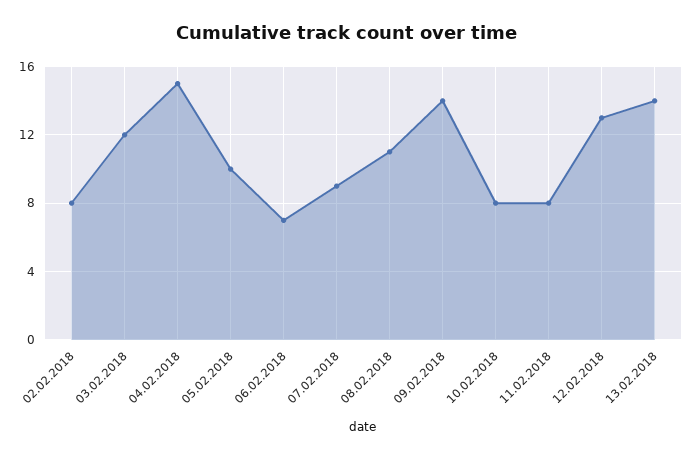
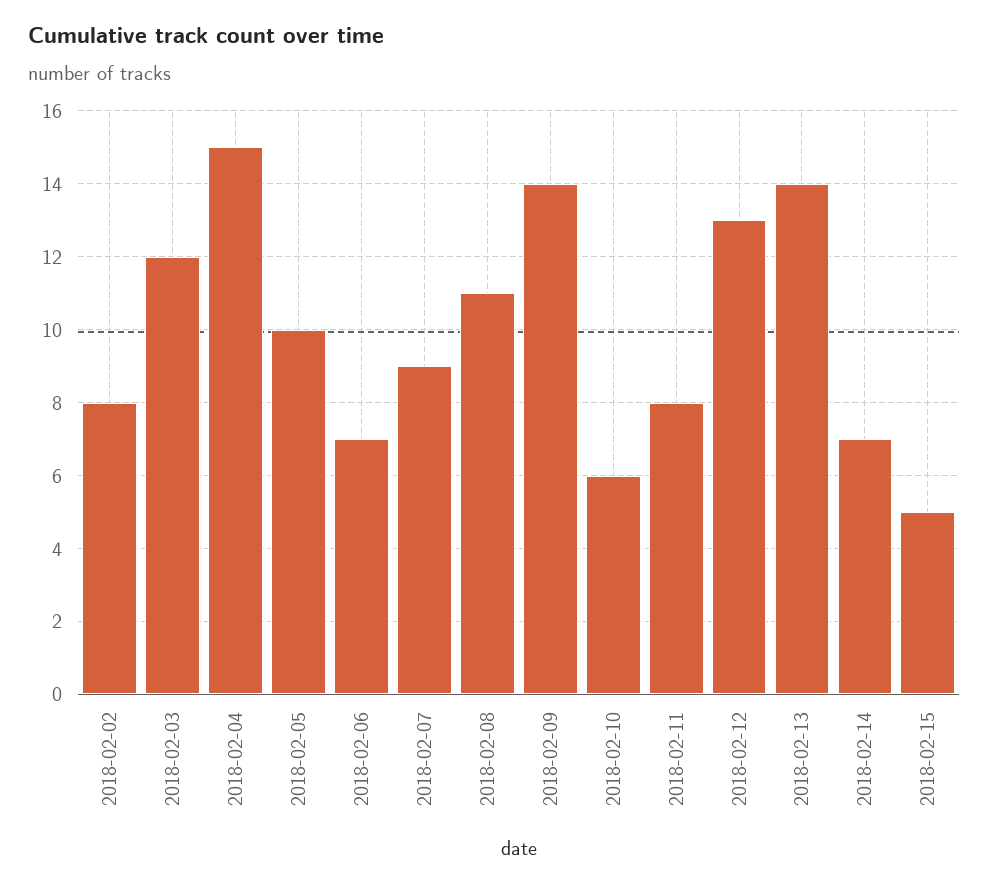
10.02.2018: 8 -> 6
2018-02-14: none -> 7
2018-02-15: none -> 5

